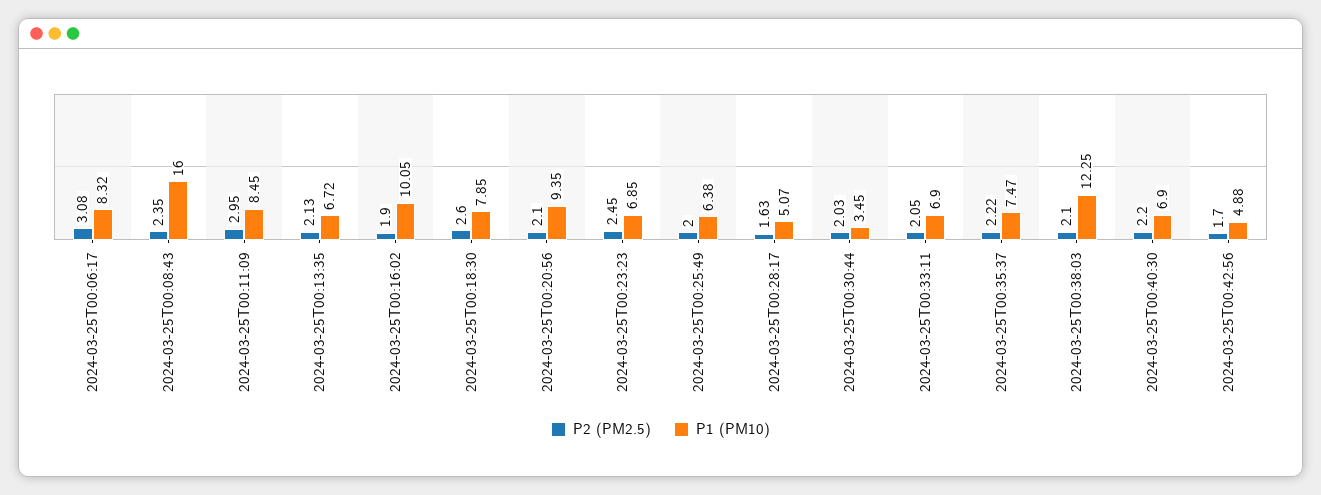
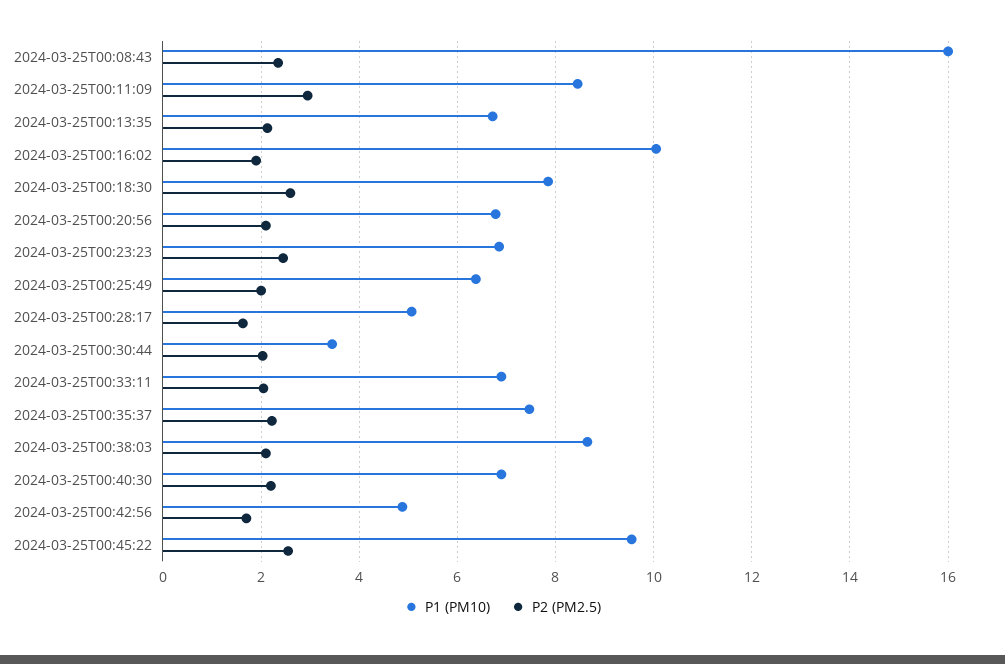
P2 (PM2.5), 2024-03-25T00:06:17: 3.08 -> none
P1 (PM10), 2024-03-25T00:06:17: 8.32 -> none
P1 (PM10), 2024-03-25T00:20:56: 9.35 -> 6.8
P1 (PM10), 2024-03-25T00:38:03: 12.25 -> 8.6
P1 (PM10), 2024-03-25T00:45:22: none -> 9.6
P2 (PM2.5), 2024-03-25T00:45:22: none -> 2.6

